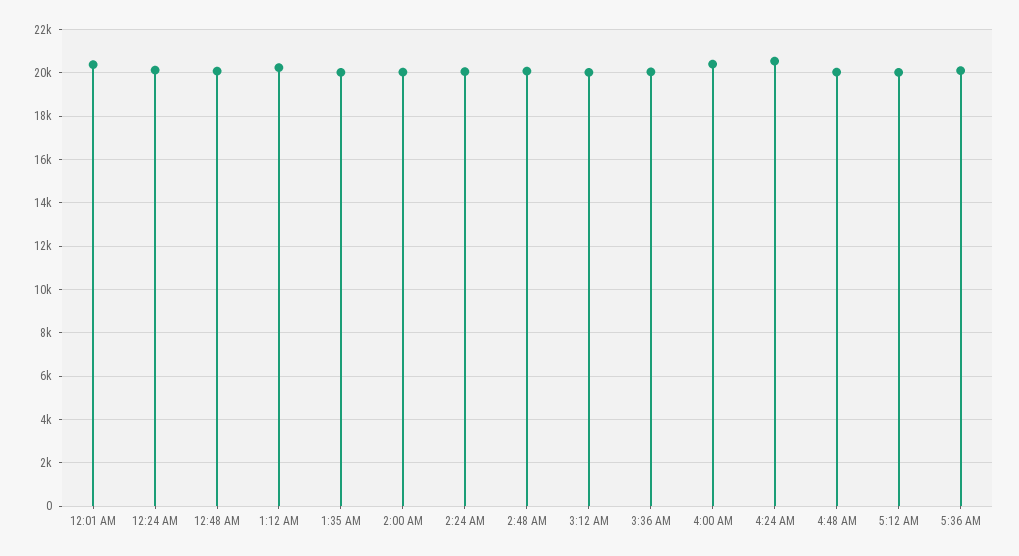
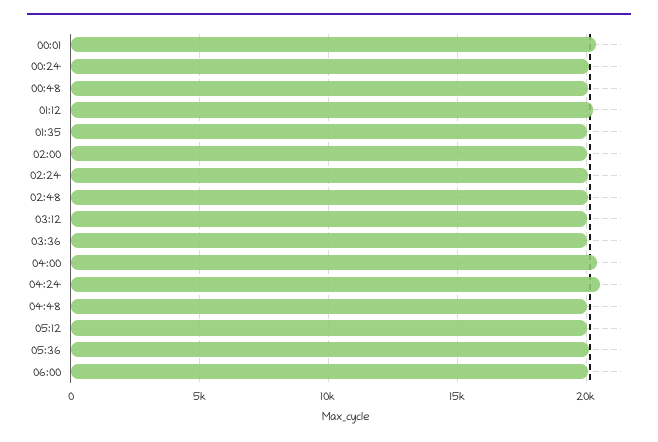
06:00: none -> 20000

